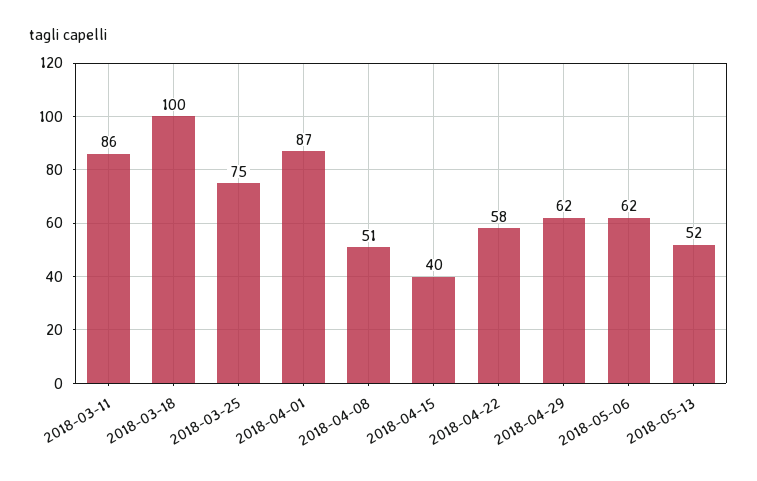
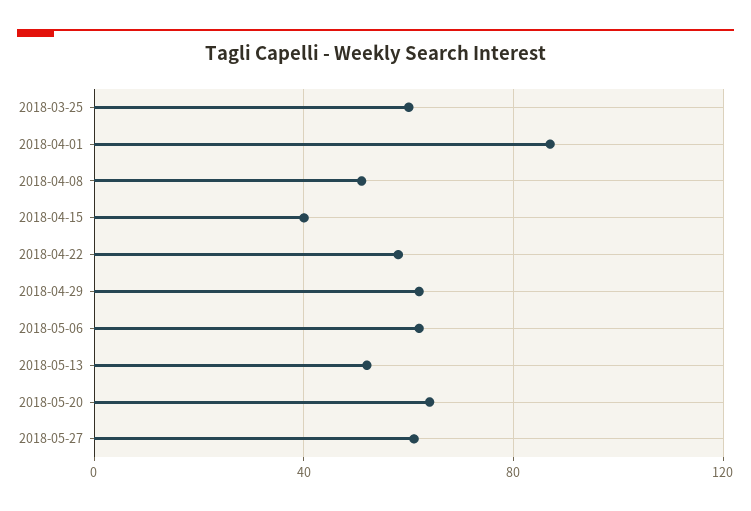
2018-03-11: 86 -> none
2018-03-18: 100 -> none
2018-03-25: 75 -> 60
2018-05-20: none -> 65
2018-05-27: none -> 60

